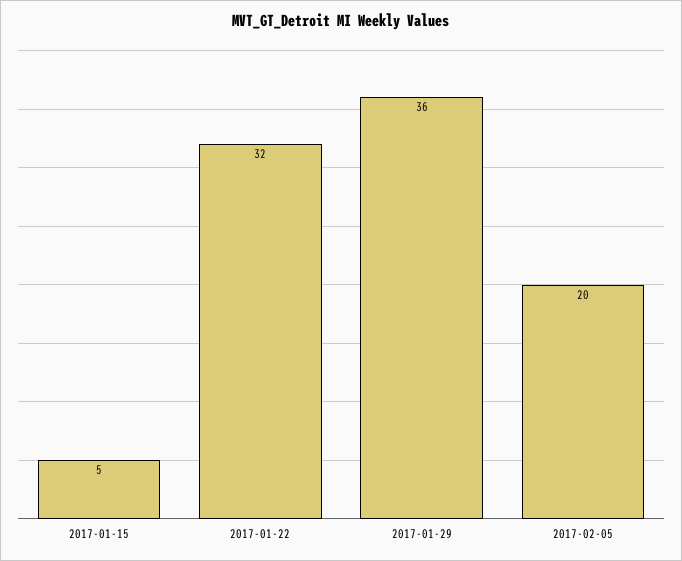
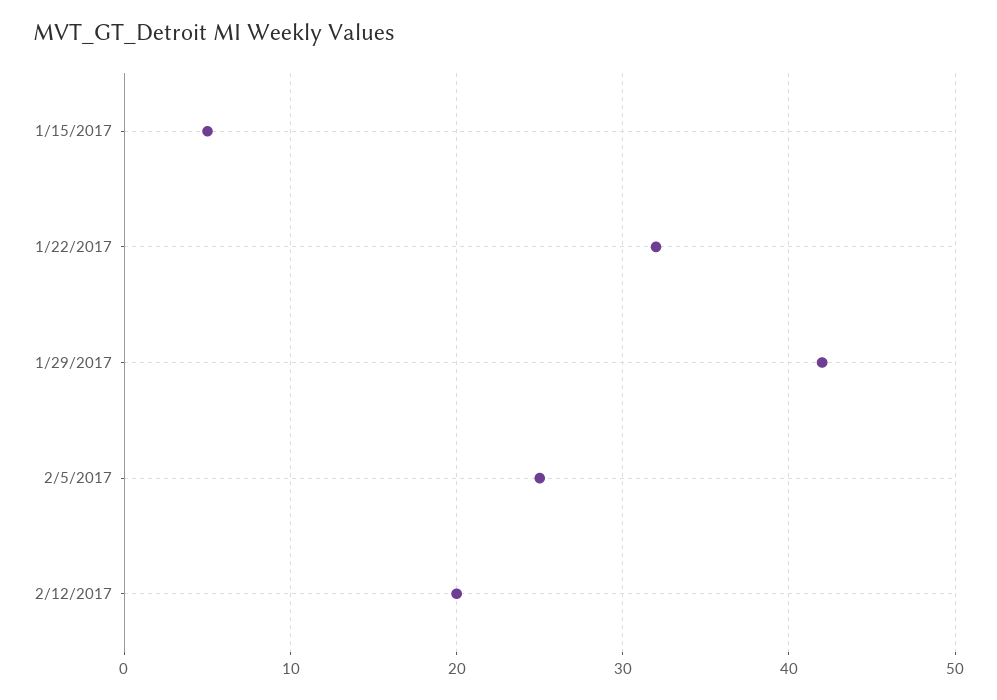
2017-01-29: 36 -> 42
2017-02-05: 20 -> 25
2/12/2017: none -> 20

